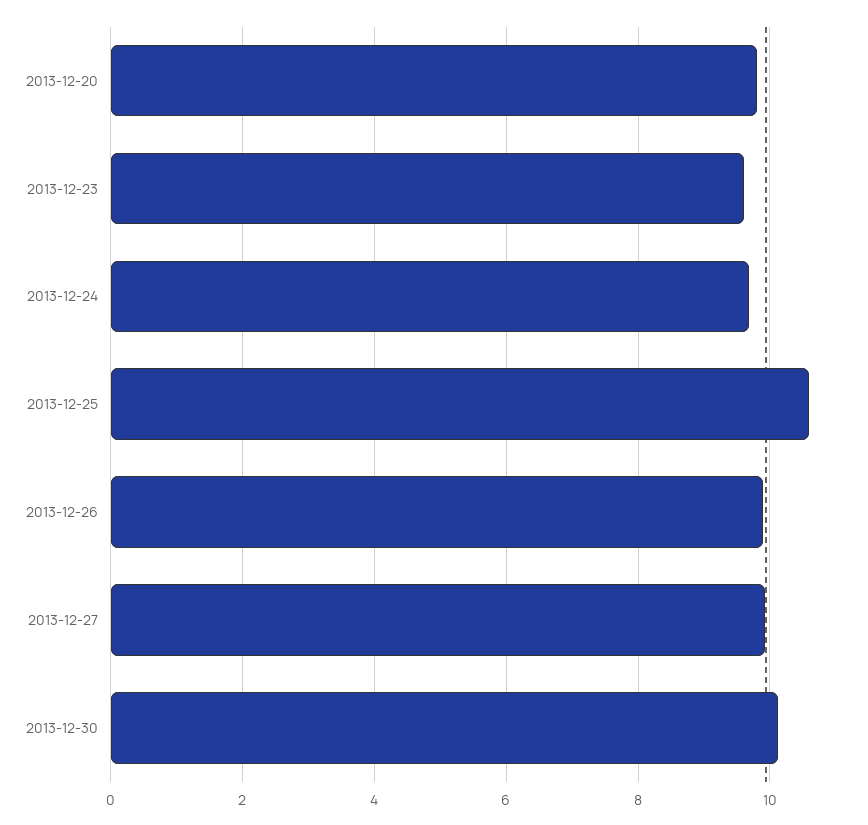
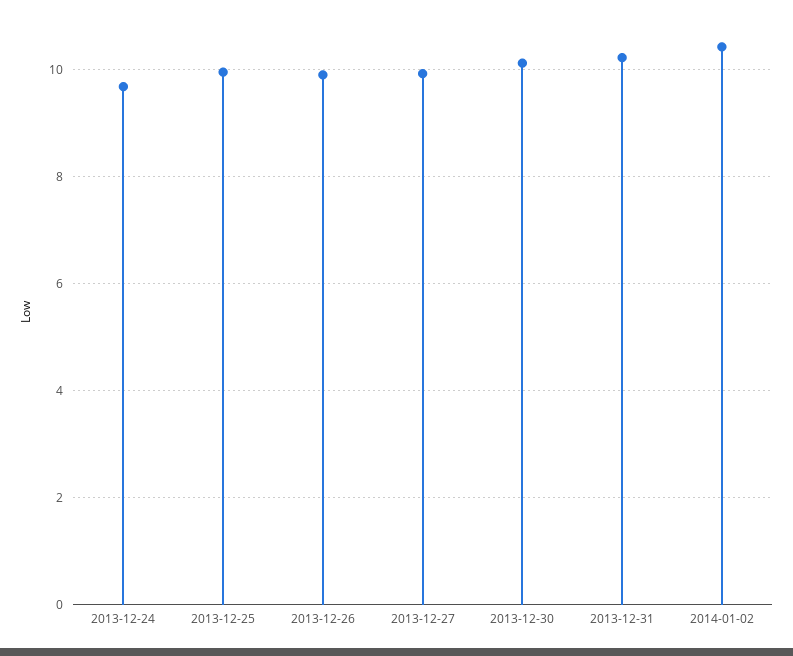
2013-12-20: 9.8 -> none
2013-12-23: 9.6 -> none
2013-12-25: 10.6 -> 10
2013-12-31: none -> 10.2
2014-01-02: none -> 10.4

